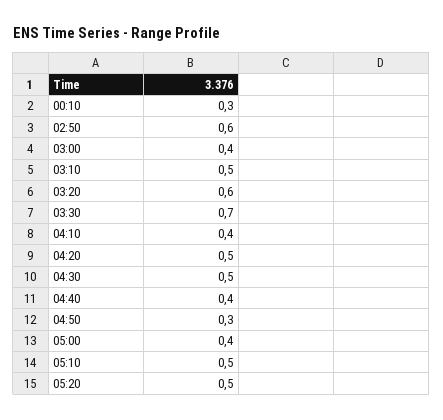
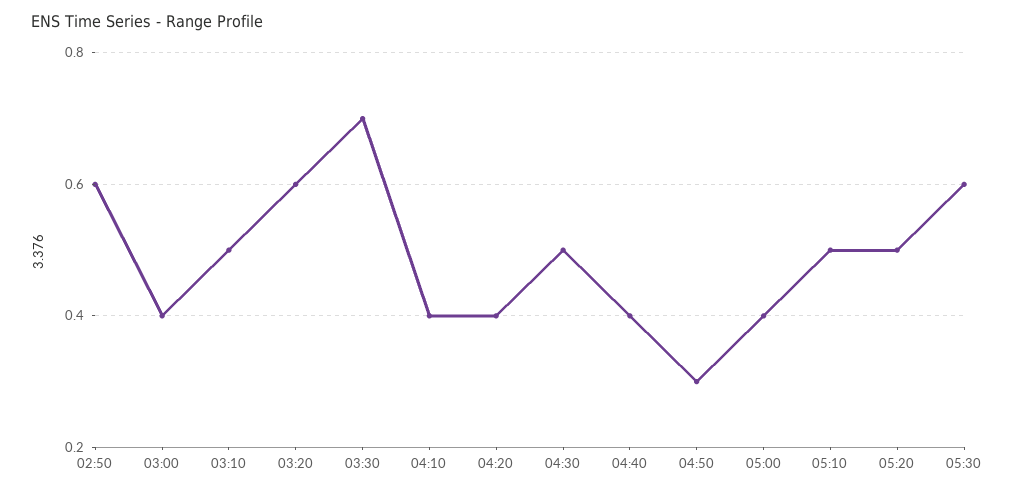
00:10: 0.3 -> none
04:20: 0.5 -> 0.4
05:30: none -> 0.6

